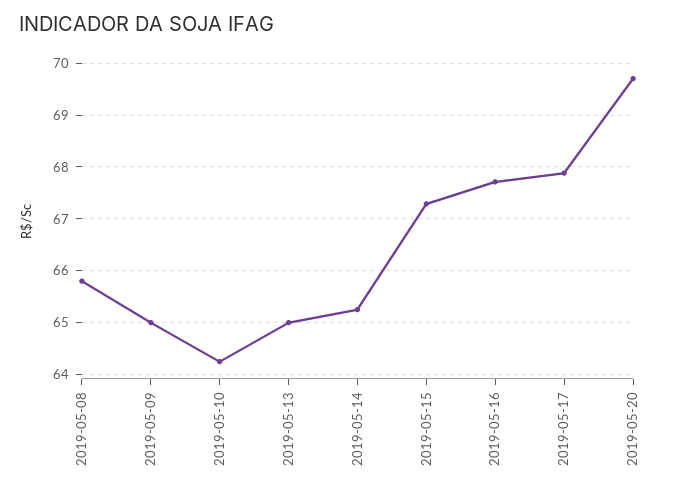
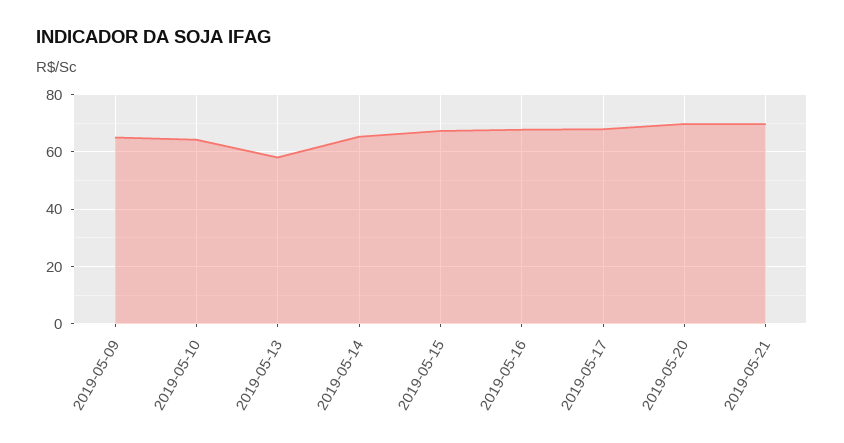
2019-05-08: 65.8 -> none
2019-05-13: 65 -> 57.5
2019-05-21: none -> 70

